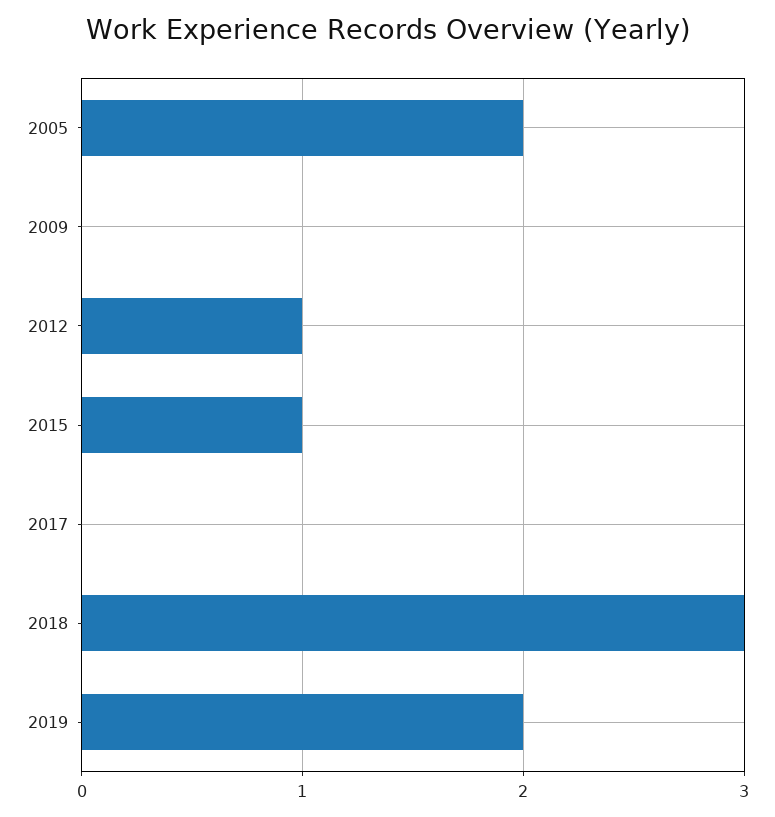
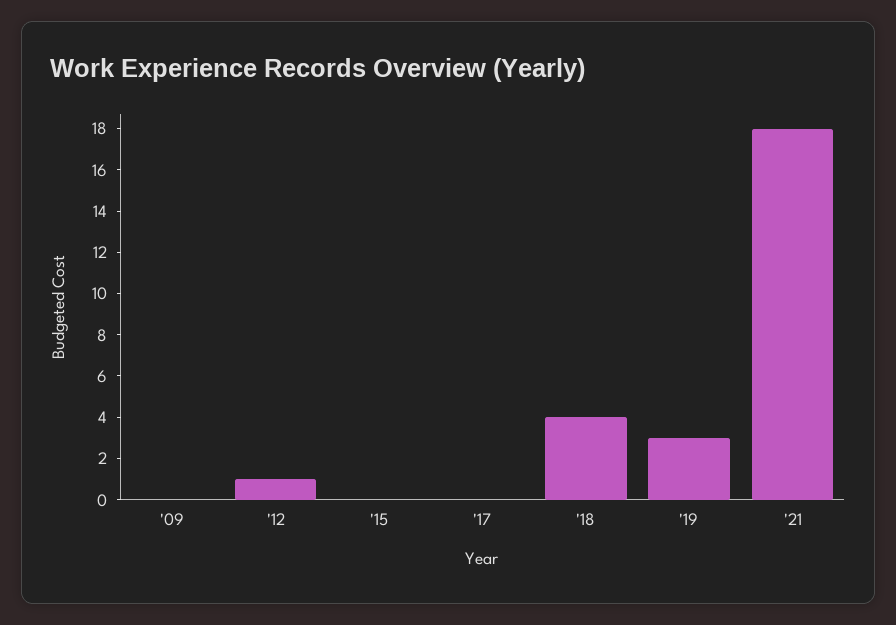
2005: 2 -> none
2015: 1 -> 0
2018: 3 -> 4
2019: 2 -> 3
'21: none -> 18

